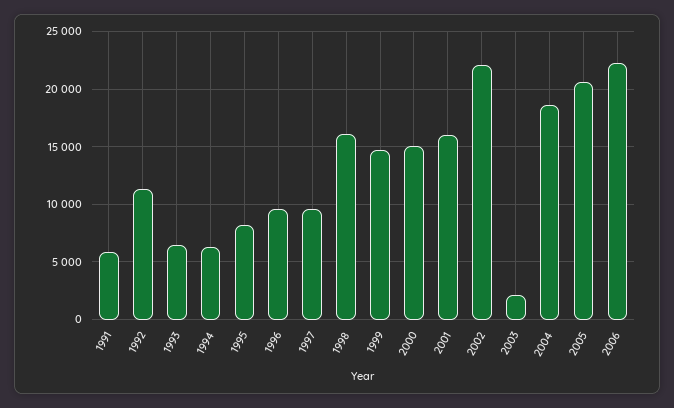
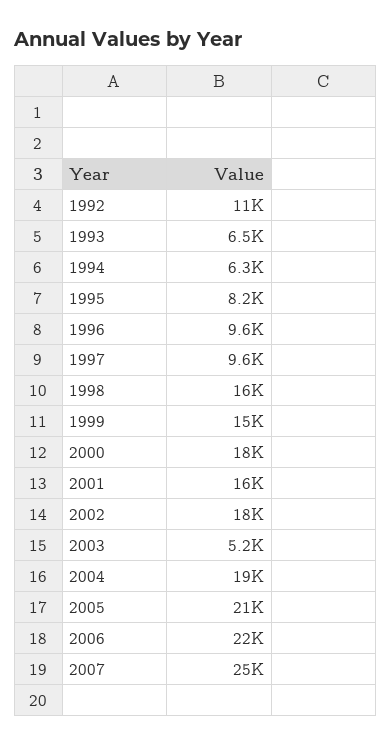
1991: 6000 -> none
2000: 15000 -> 18000
2002: 22000 -> 18000
2003: 2000 -> 5200
2007: none -> 25000

